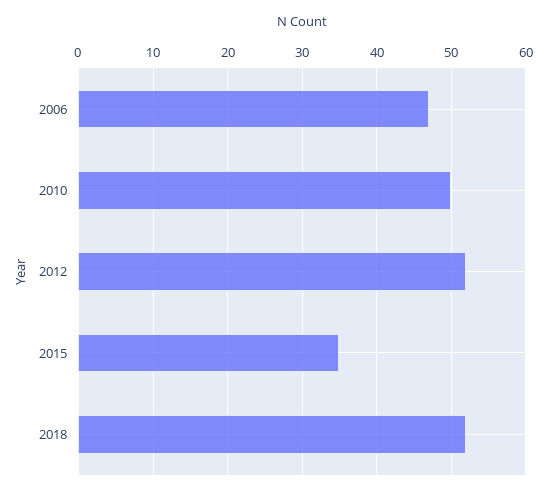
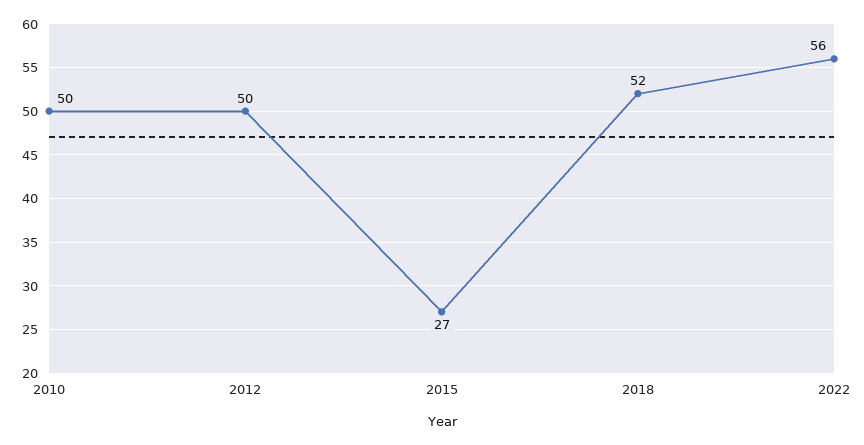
2006: 47 -> none
2012: 52 -> 50
2015: 35 -> 27
2022: none -> 56

